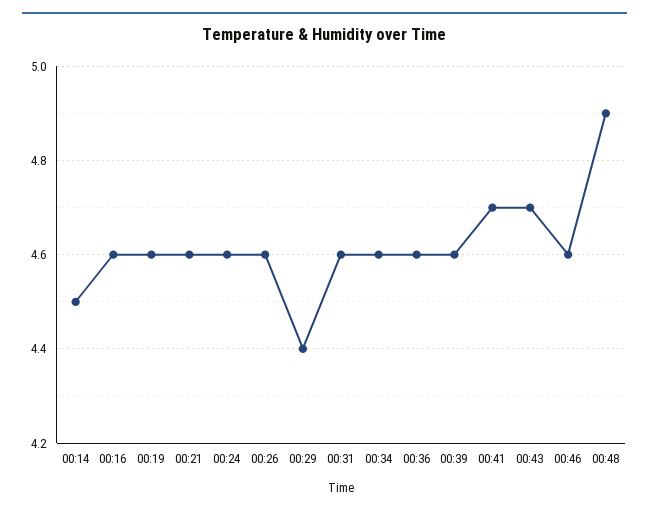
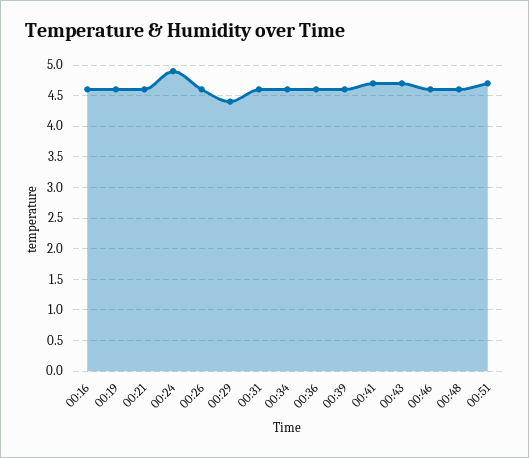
00:14: 4.5 -> none
00:24: 4.6 -> 4.9
00:48: 4.9 -> 4.6
00:51: none -> 4.7

